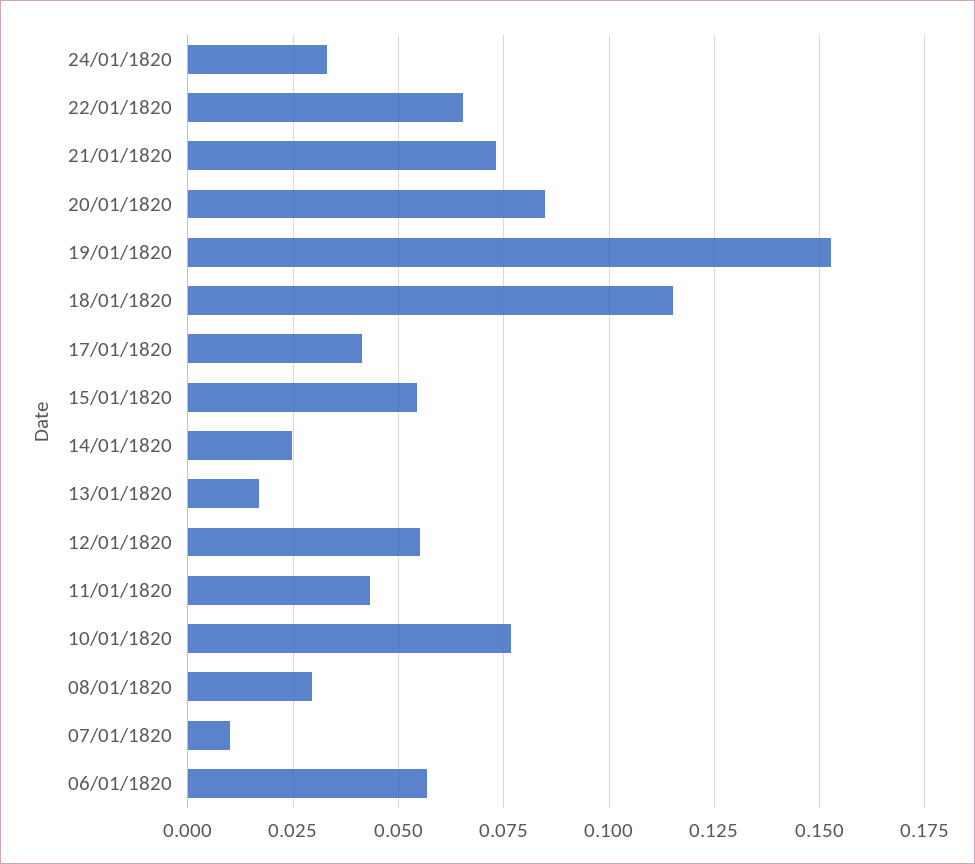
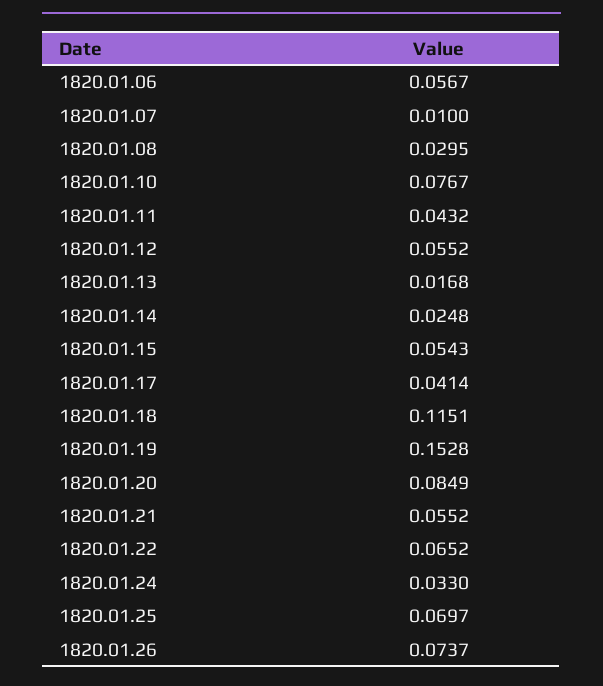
21/01/1820: 0.0725 -> 0.0552
1820.01.25: none -> 0.0697
1820.01.26: none -> 0.0737

